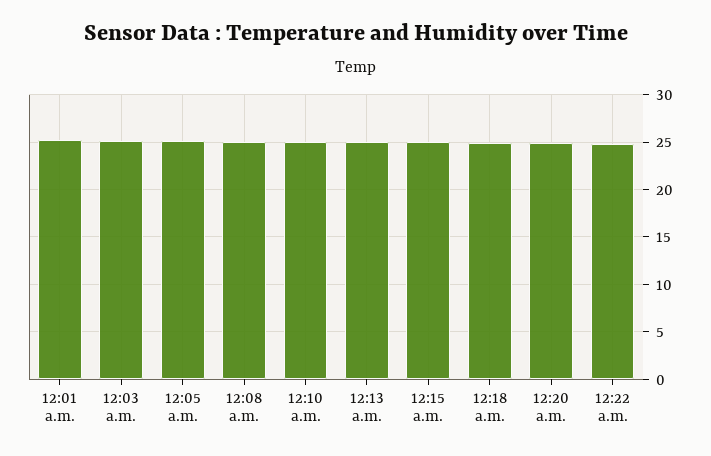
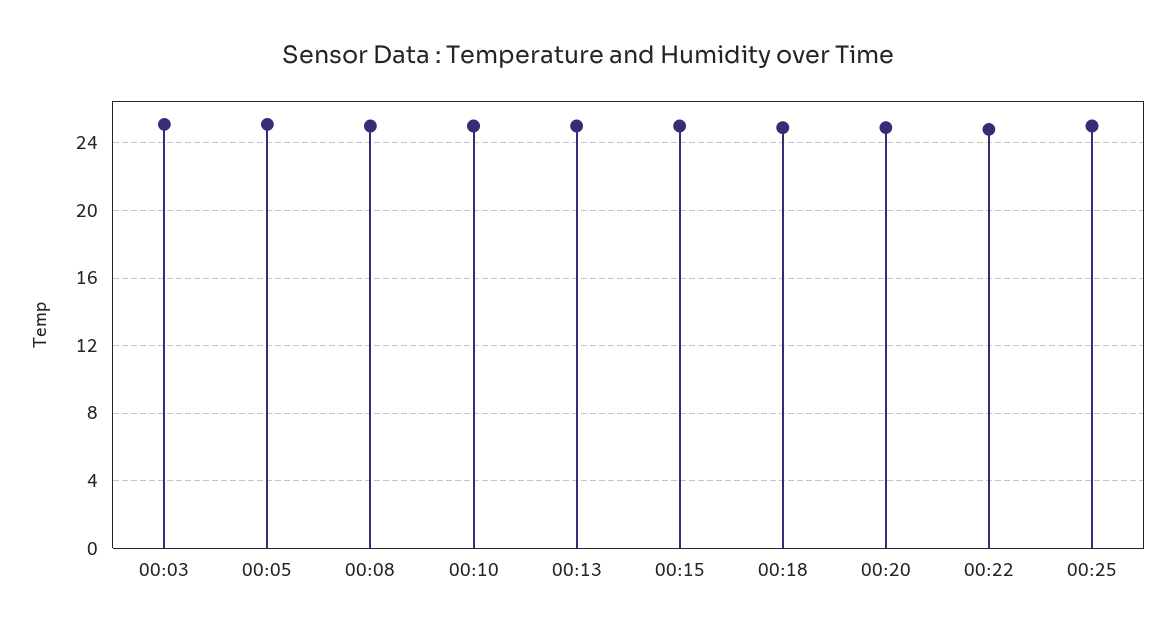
12:01 a.m.: 25 -> none
00:25: none -> 25

